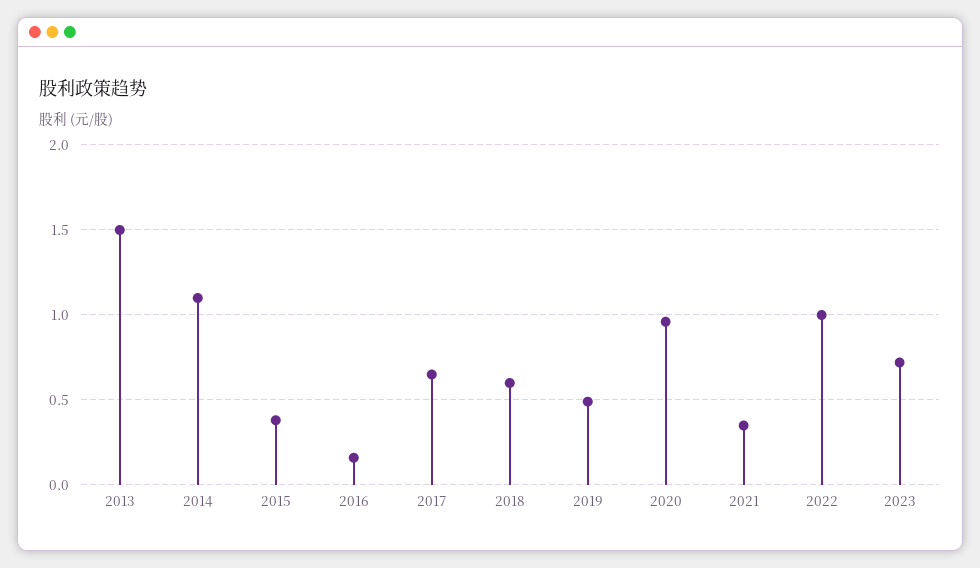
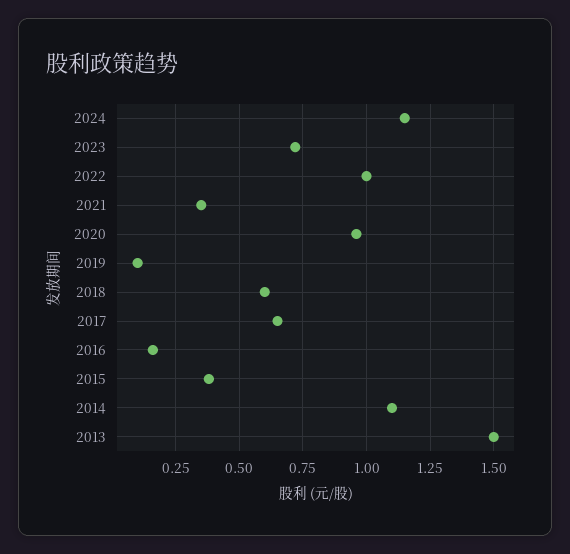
2019: 0.5 -> 0.1
2024: none -> 1.15

